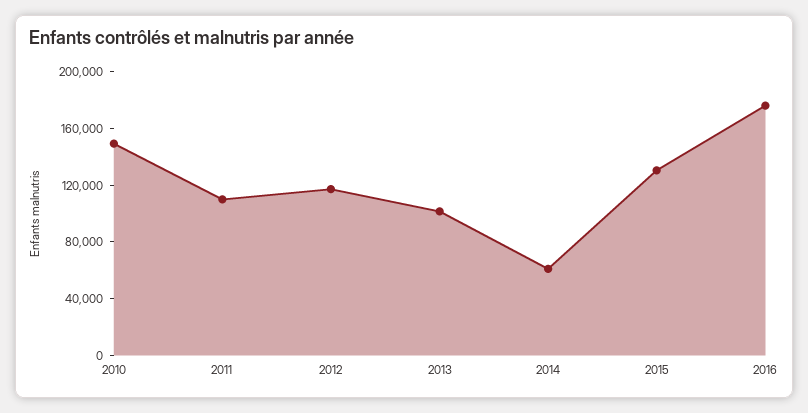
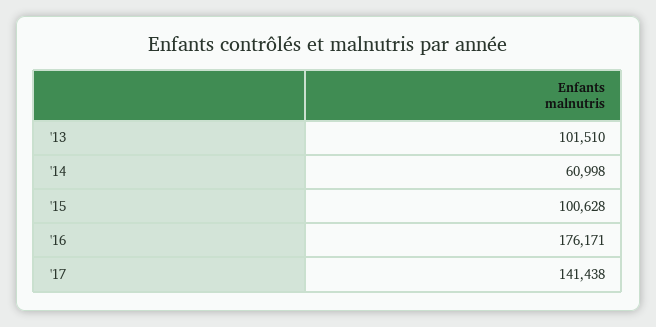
2010: 150000 -> none
2011: 110000 -> none
2012: 120000 -> none
2015: 130000 -> 100628
'17: none -> 141438

